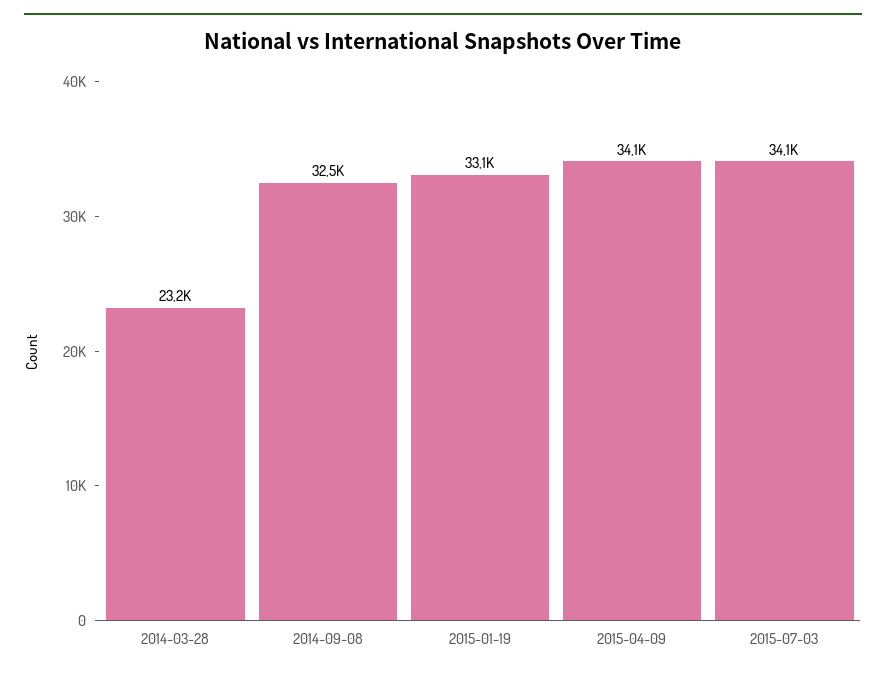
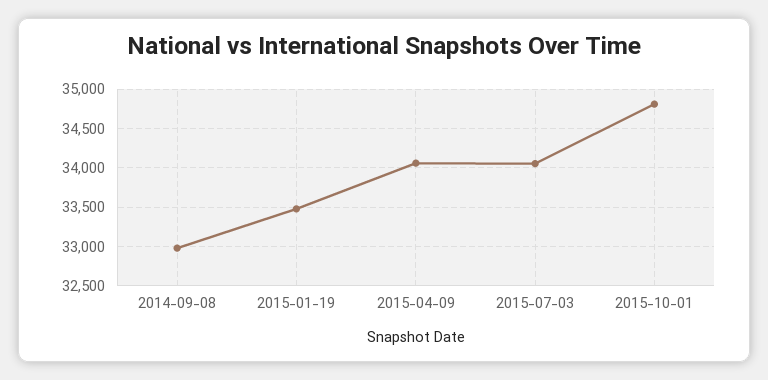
2014-03-28: 23200 -> none
2014-09-08: 32500 -> 33000
2015-01-19: 33100 -> 33500
2015-10-01: none -> 34800

